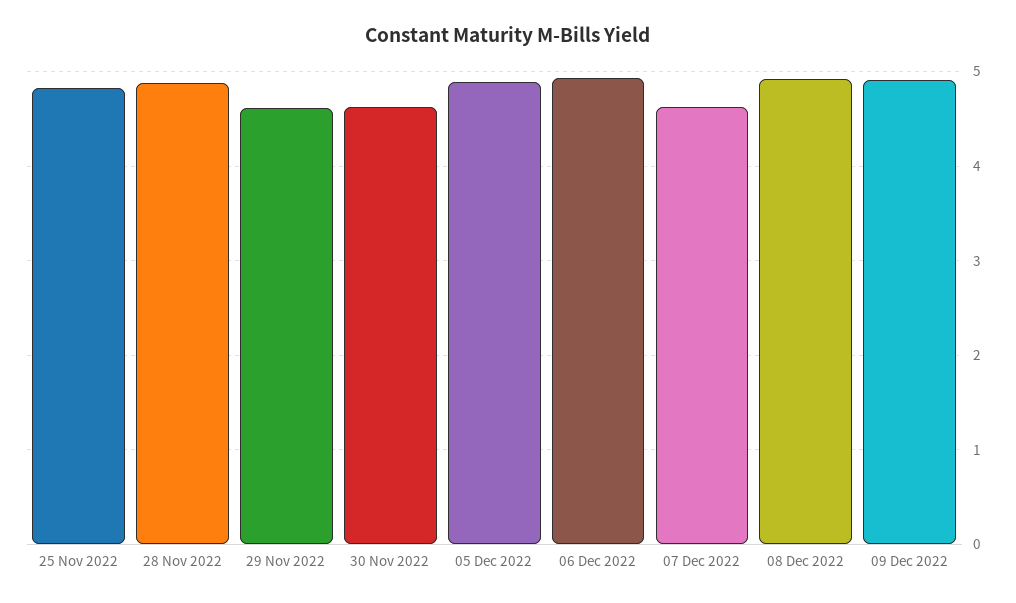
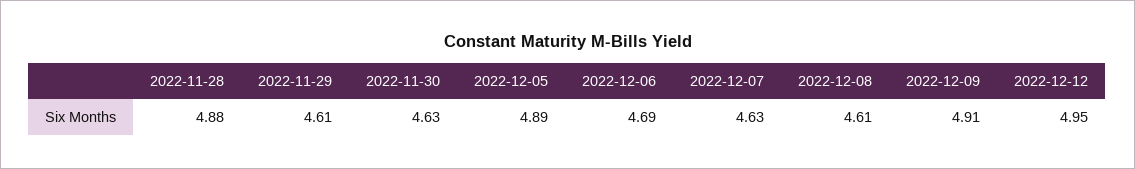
25 Nov 2022: 4.8 -> none
06 Dec 2022: 4.9 -> 4.69
08 Dec 2022: 4.9 -> 4.61
2022-12-12: none -> 4.95

